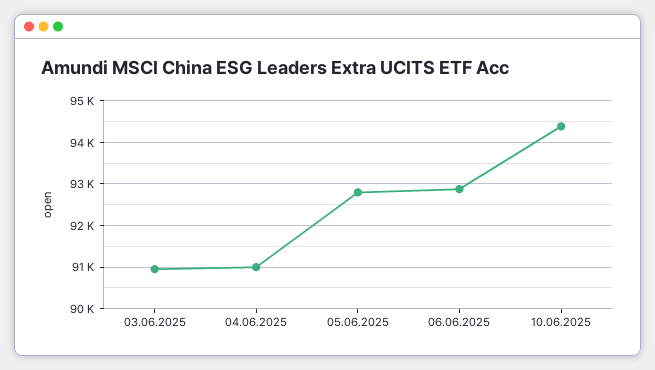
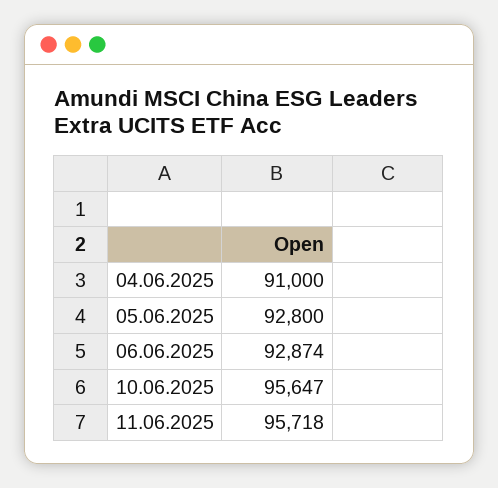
03.06.2025: 91000 -> none
10.06.2025: 94400 -> 95647
11.06.2025: none -> 95718

